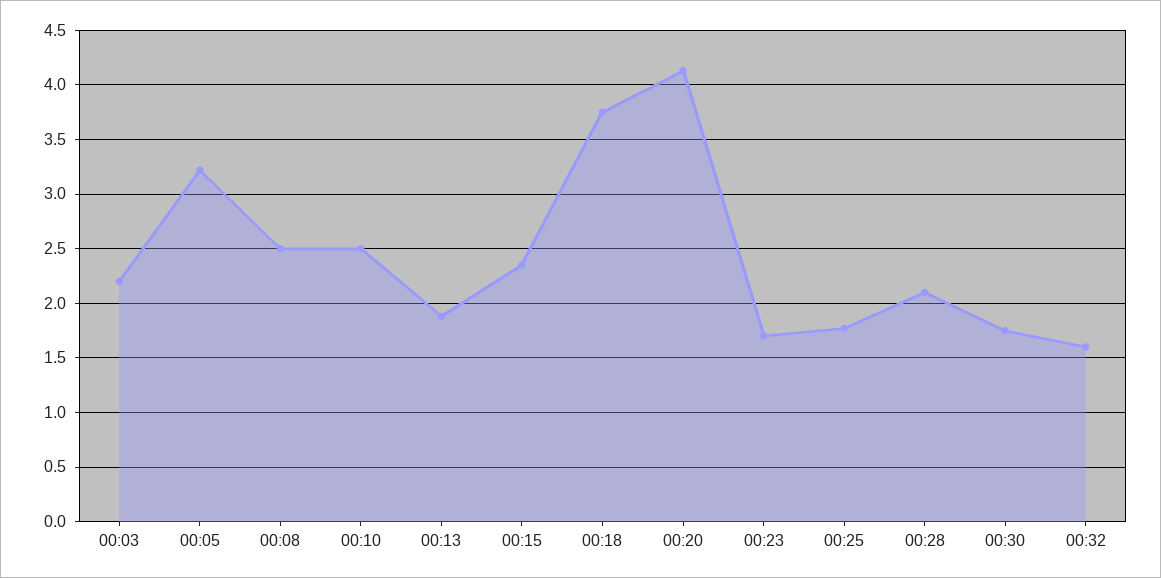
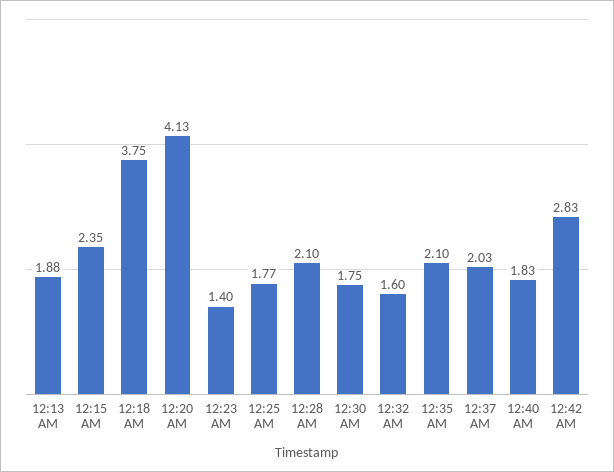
00:03: 2.2 -> none
00:05: 3.2 -> none
00:08: 2.5 -> none
00:10: 2.5 -> none
00:23: 1.7 -> 1.4
12:35 AM: none -> 2.1
12:37 AM: none -> 2.03
12:40 AM: none -> 1.83
12:42 AM: none -> 2.83

